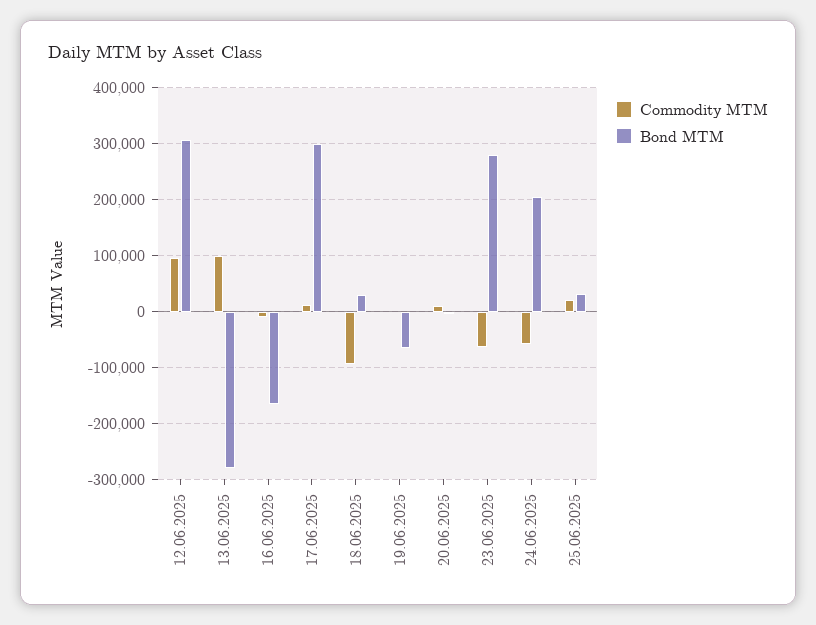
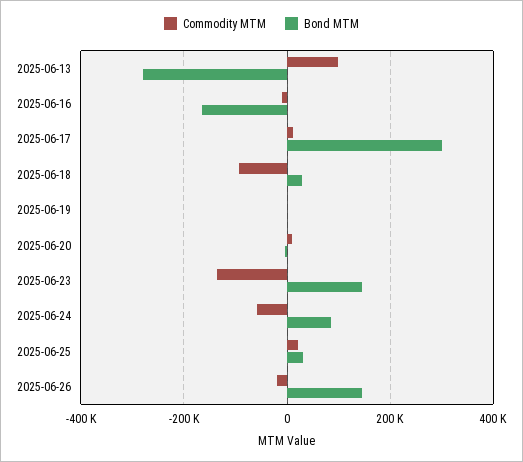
Commodity MTM, 12.06.2025: 100000 -> none
Bond MTM, 12.06.2025: 300000 -> none
Bond MTM, 19.06.2025: -60000 -> 0
Commodity MTM, 23.06.2025: -60000 -> -140000
Bond MTM, 23.06.2025: 280000 -> 140000
Bond MTM, 24.06.2025: 200000 -> 80000
Commodity MTM, 2025-06-26: none -> -20000
Bond MTM, 2025-06-26: none -> 140000

